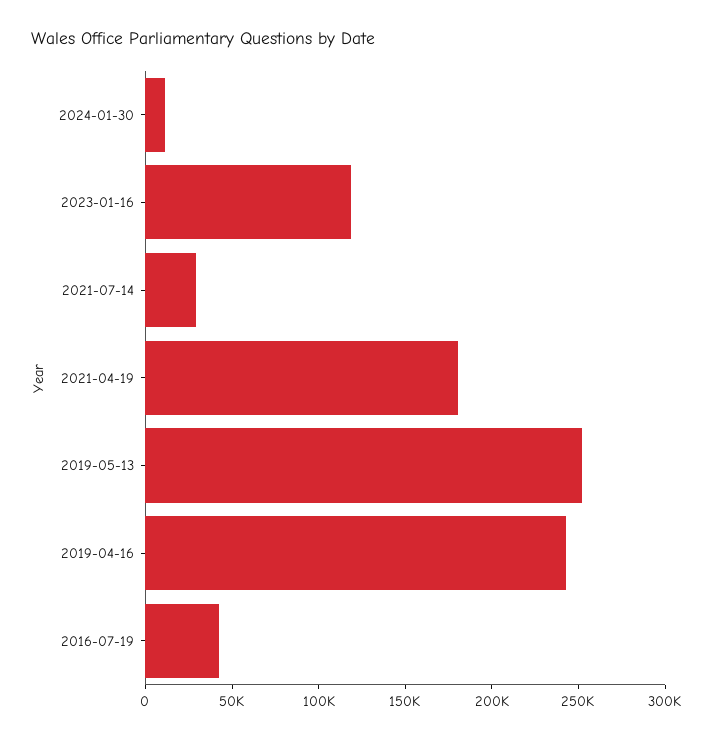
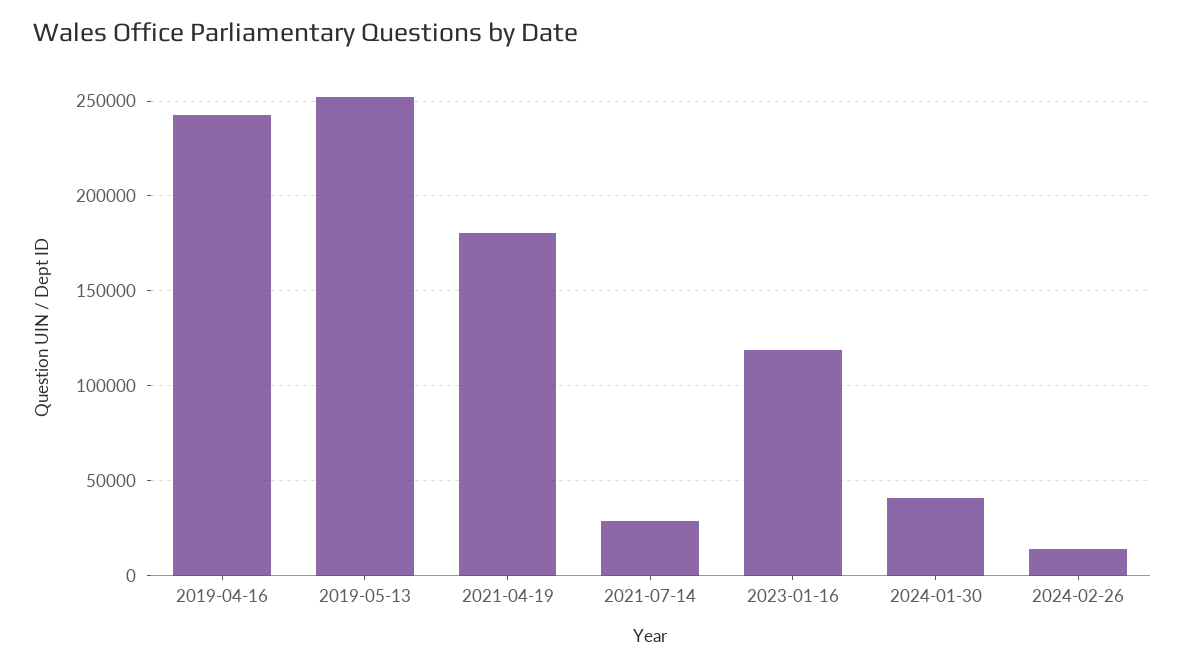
2024-01-30: 10000 -> 40000
2016-07-19: 40000 -> none
2024-02-26: none -> 15000

